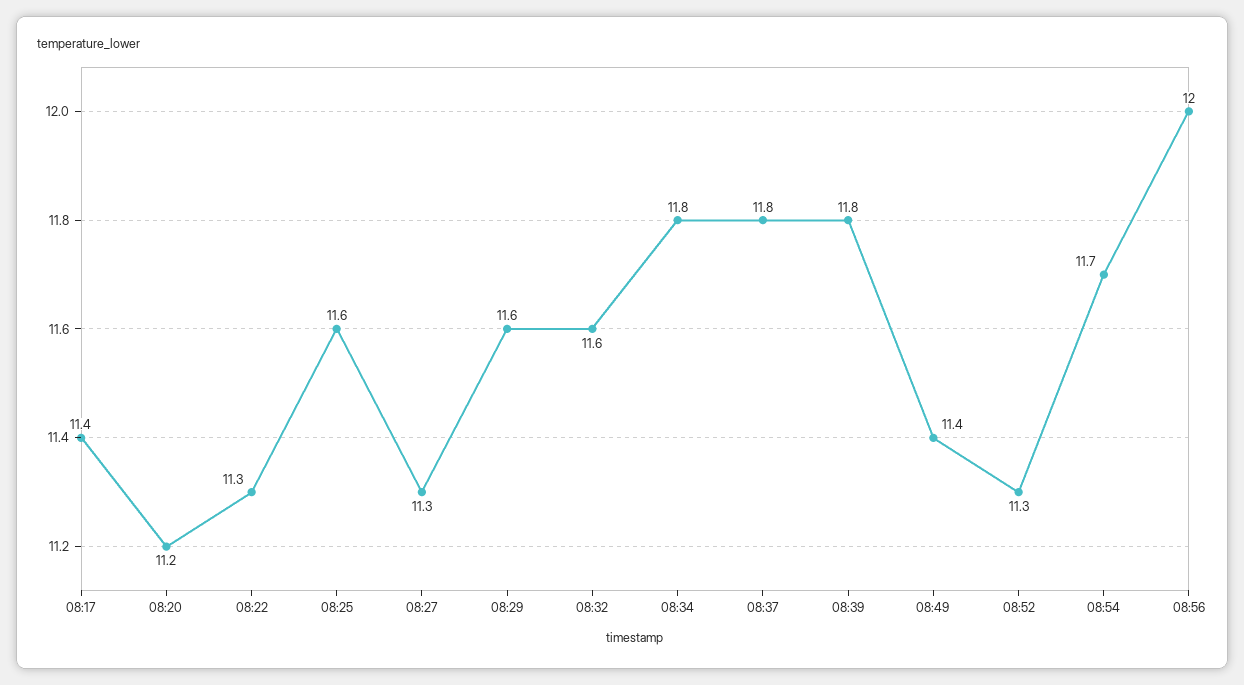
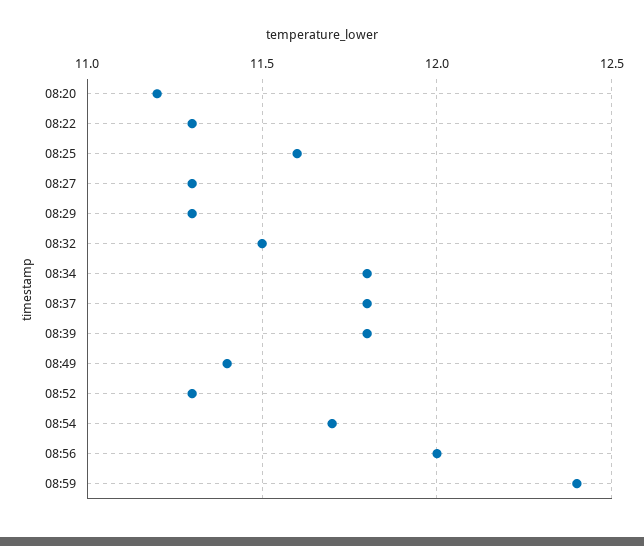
08:17: 11.4 -> none
08:29: 11.6 -> 11.3
08:32: 11.6 -> 11.5
08:59: none -> 12.4

